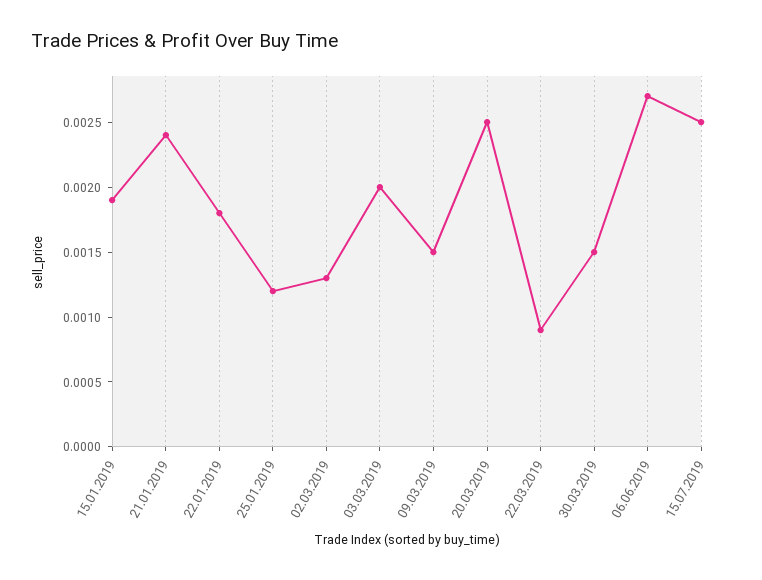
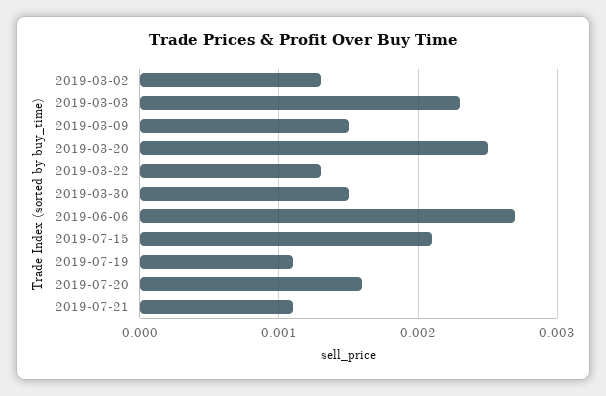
15.01.2019: 0.0019 -> none
21.01.2019: 0.0024 -> none
22.01.2019: 0.0018 -> none
25.01.2019: 0.0012 -> none
03.03.2019: 0.002 -> 0.0023
22.03.2019: 0.0009 -> 0.0013
15.07.2019: 0.0025 -> 0.0021
2019-07-19: none -> 0.0011
2019-07-20: none -> 0.0016
2019-07-21: none -> 0.0011

